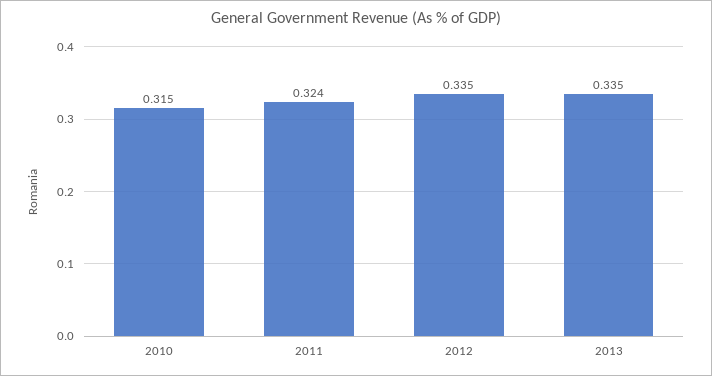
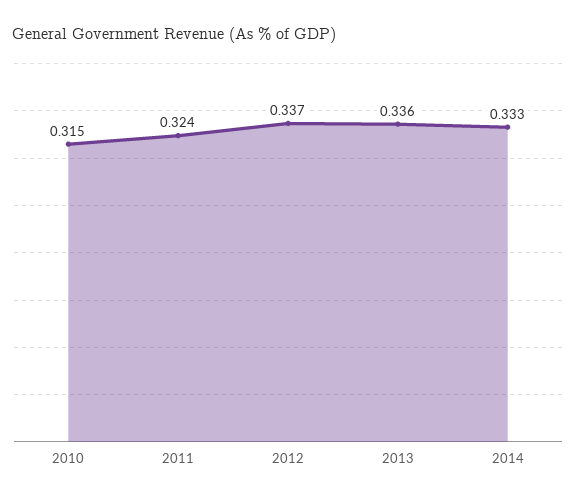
2012: 0.335 -> 0.337
2013: 0.335 -> 0.336
2014: none -> 0.333

